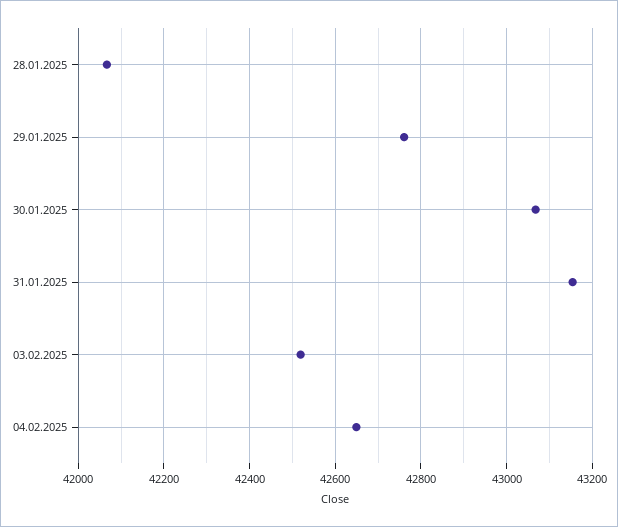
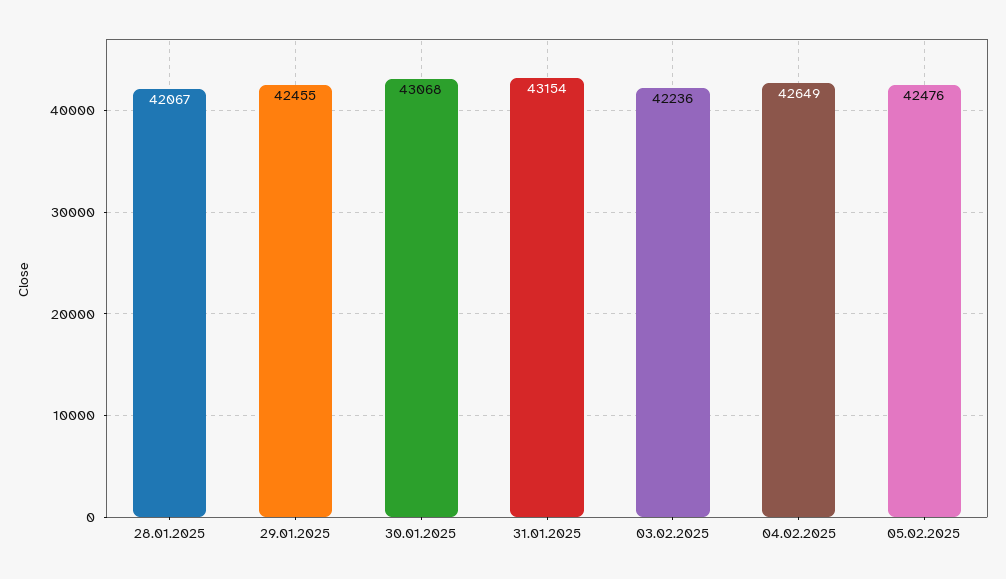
29.01.2025: 42760 -> 42455
03.02.2025: 42520 -> 42236
05.02.2025: none -> 42476

